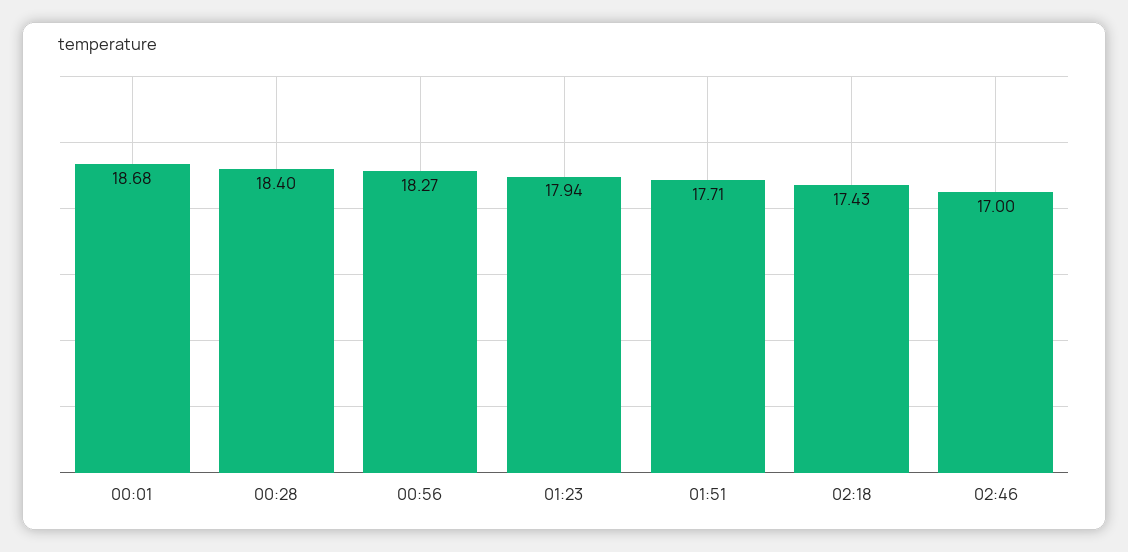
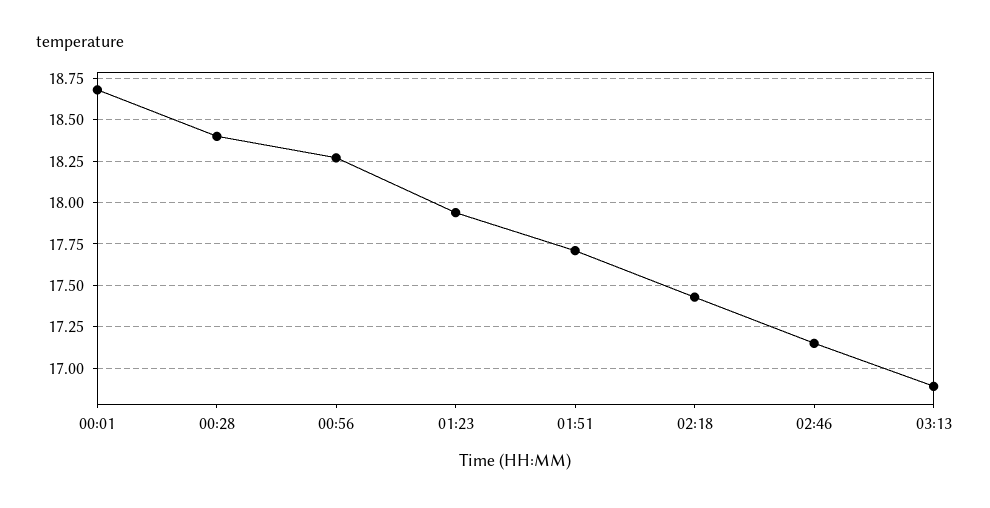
02:46: 17 -> 17.15
03:13: none -> 16.9

